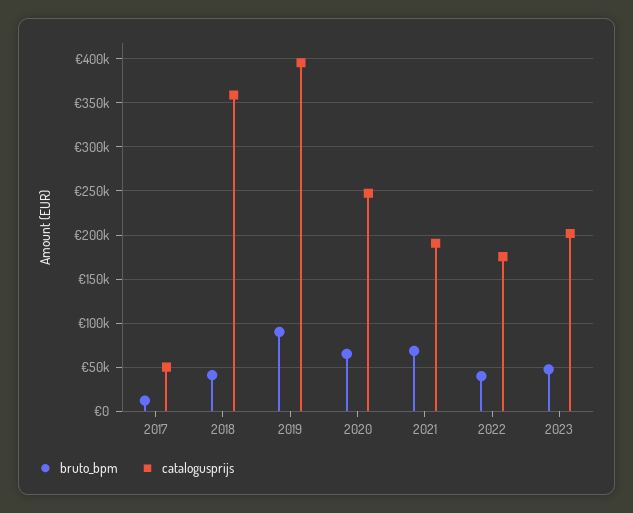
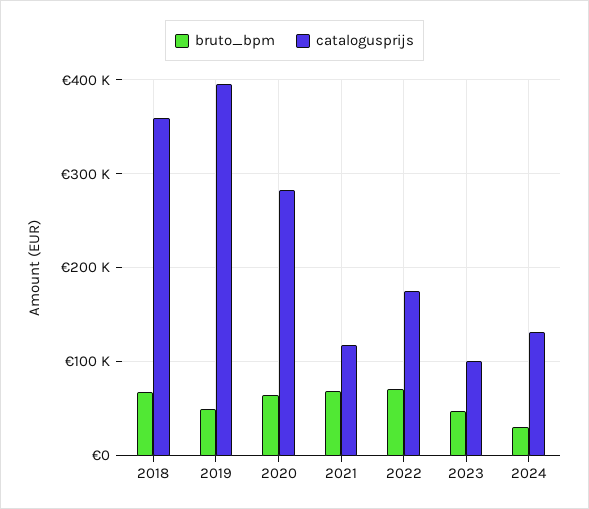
bruto_bpm, 2017: 10000 -> none
catalogusprijs, 2017: 50000 -> none
bruto_bpm, 2018: 40000 -> 70000
bruto_bpm, 2019: 90000 -> 50000
catalogusprijs, 2020: 250000 -> 280000
catalogusprijs, 2021: 190000 -> 120000
bruto_bpm, 2022: 40000 -> 70000
catalogusprijs, 2023: 200000 -> 100000
bruto_bpm, 2024: none -> 30000
catalogusprijs, 2024: none -> 130000

